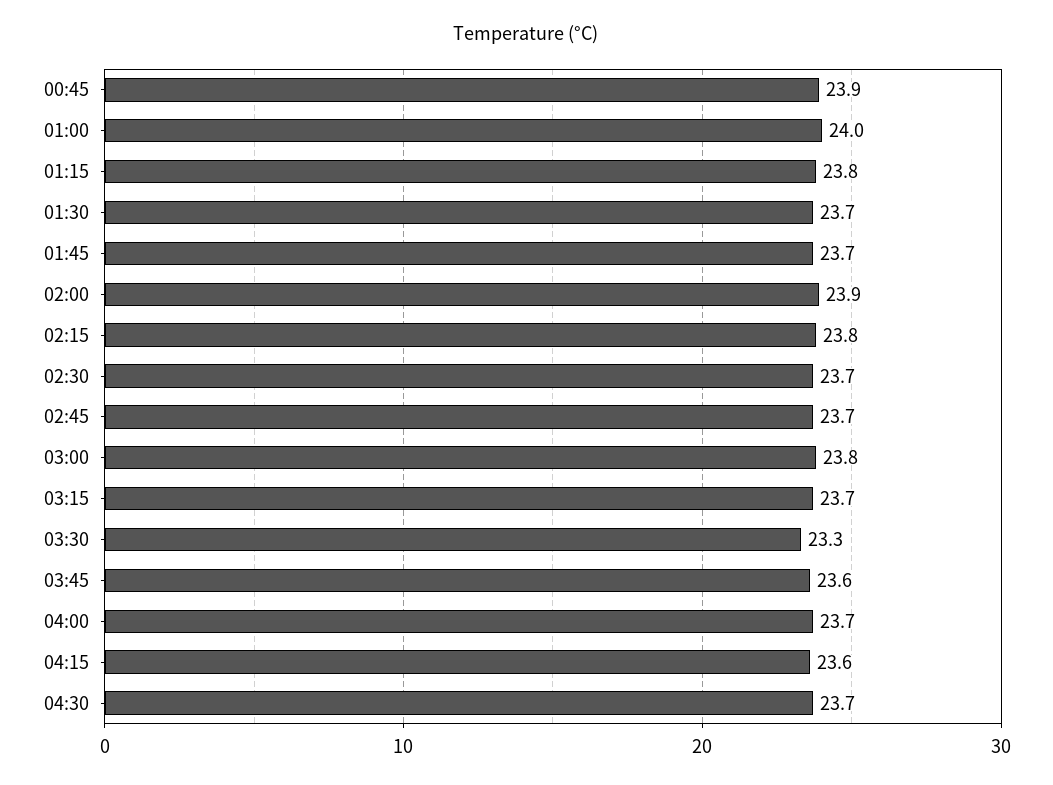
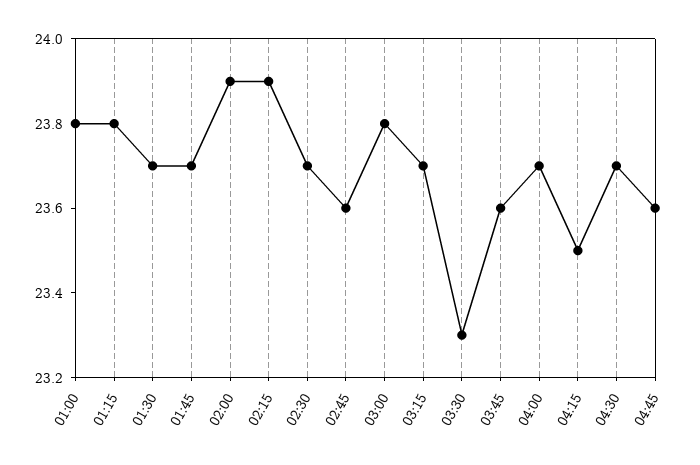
00:45: 23.9 -> none
01:00: 24 -> 23.8
02:15: 23.8 -> 23.9
02:45: 23.7 -> 23.6
04:15: 23.6 -> 23.5
04:45: none -> 23.6

